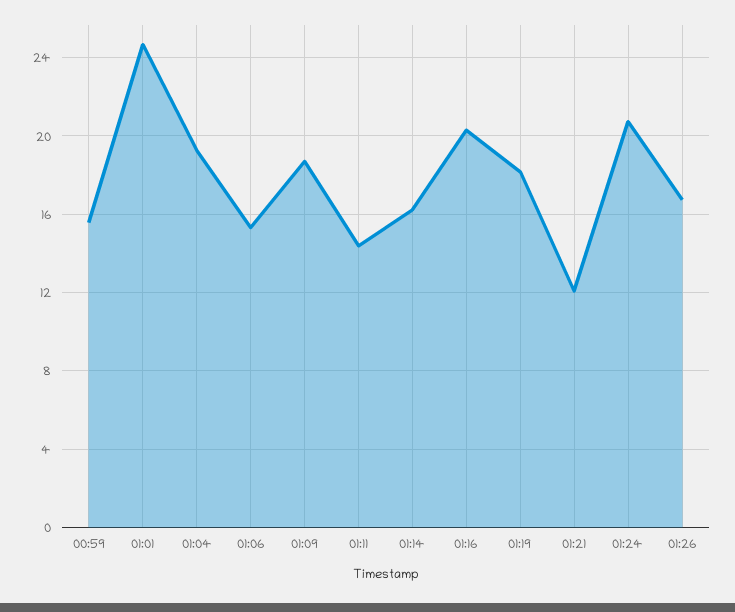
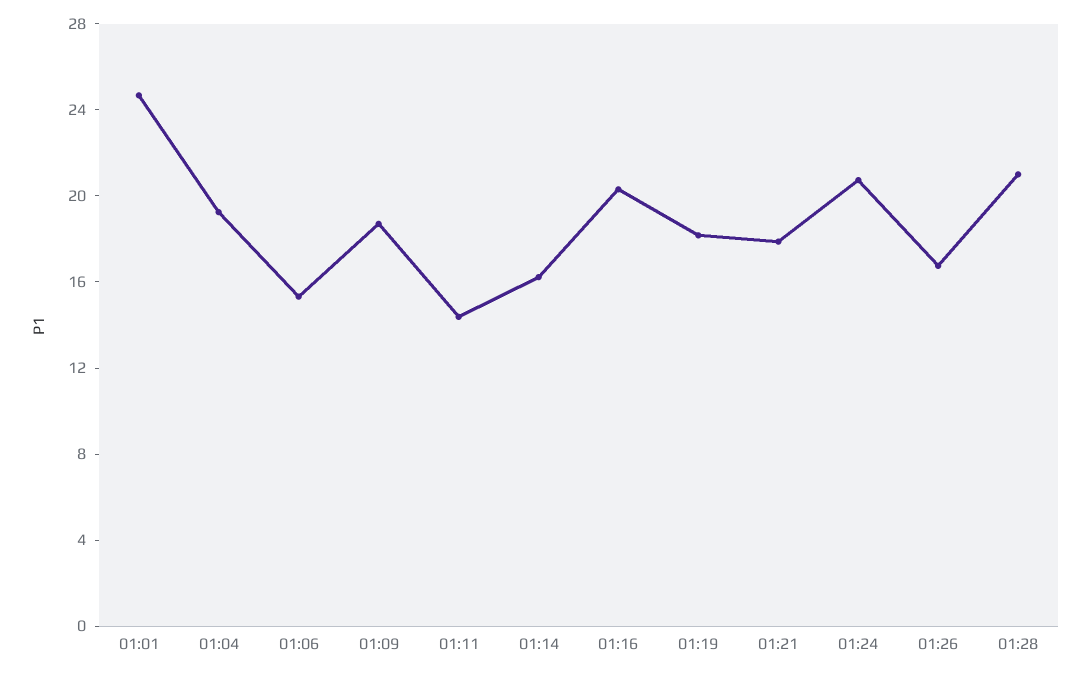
00:59: 15.5 -> none
01:21: 12 -> 18
01:28: none -> 21

